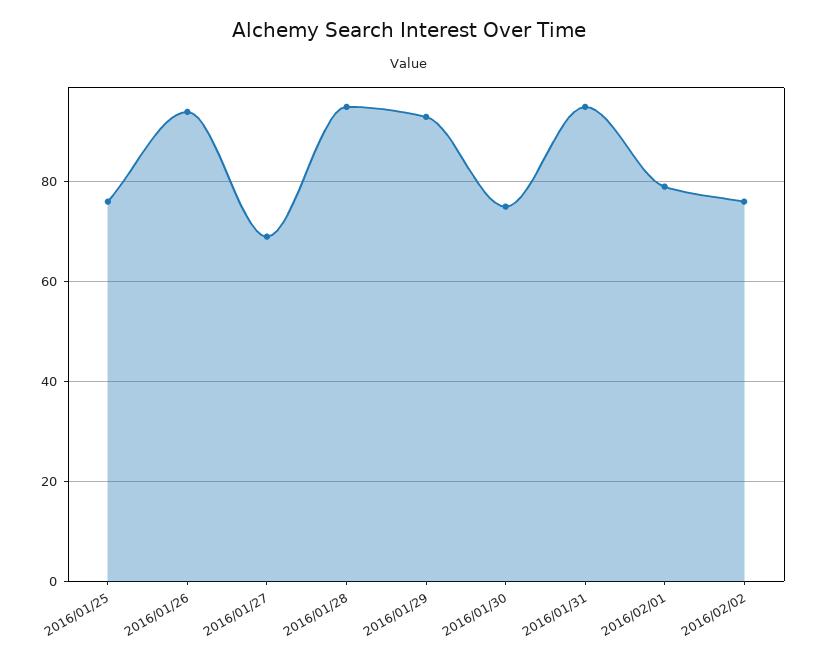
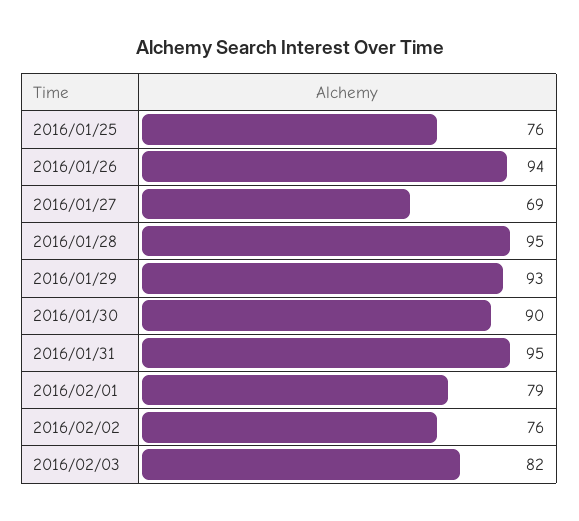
2016/01/30: 75 -> 90
2016/02/03: none -> 82

